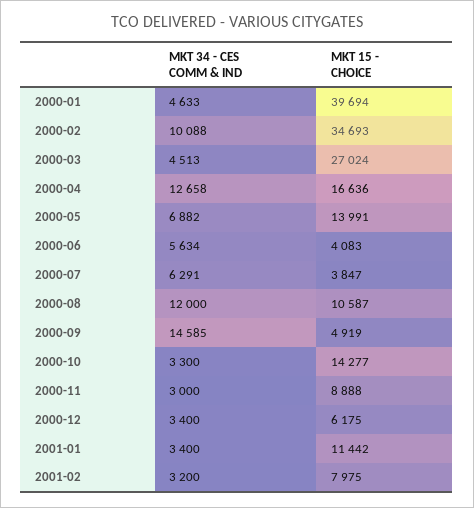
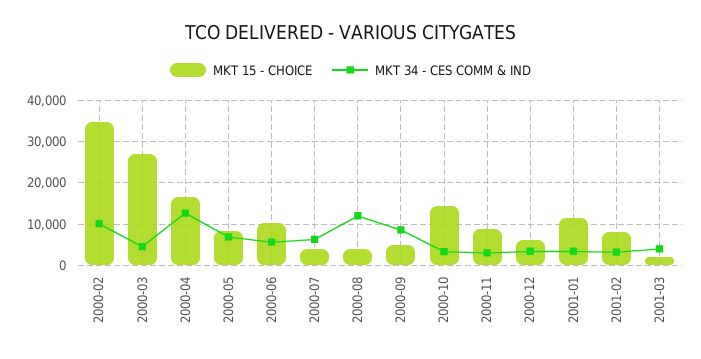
MKT 34 - CES COMM & IND, 2000-01: 4633 -> none
MKT 15 - CHOICE, 2000-01: 39694 -> none
MKT 15 - CHOICE, 2000-05: 13991 -> 8000
MKT 15 - CHOICE, 2000-06: 4083 -> 10000
MKT 15 - CHOICE, 2000-08: 10587 -> 4000
MKT 34 - CES COMM & IND, 2000-09: 14585 -> 8000
MKT 15 - CHOICE, 2001-03: none -> 2000
MKT 34 - CES COMM & IND, 2001-03: none -> 4000

